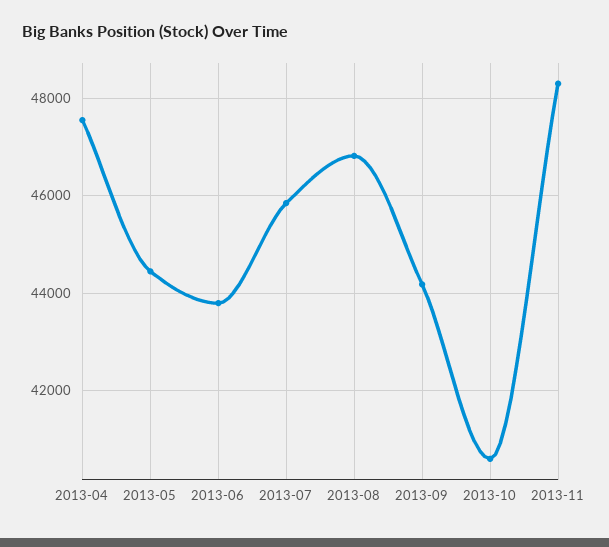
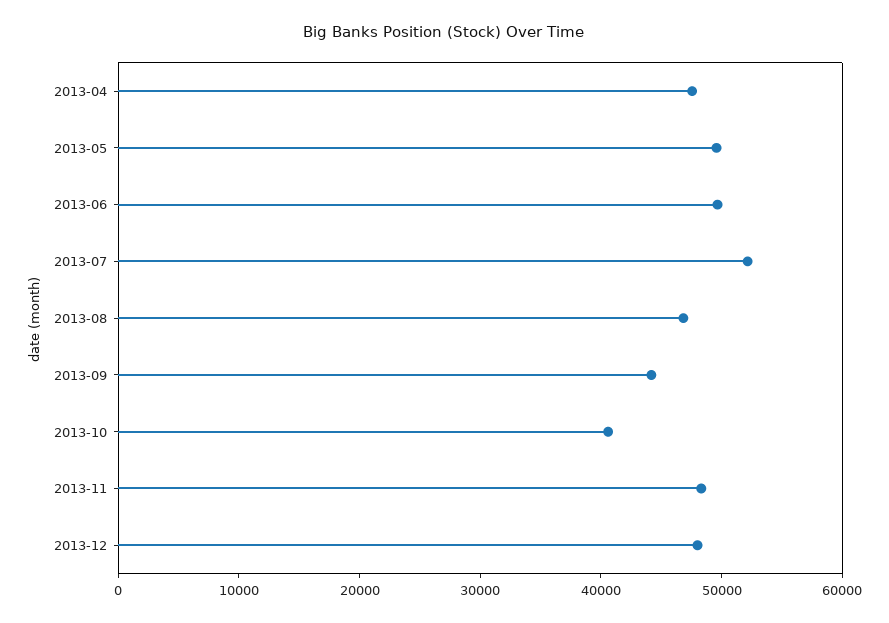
2013-05: 44400 -> 50000
2013-06: 43800 -> 50000
2013-07: 45800 -> 52000
2013-12: none -> 48000

